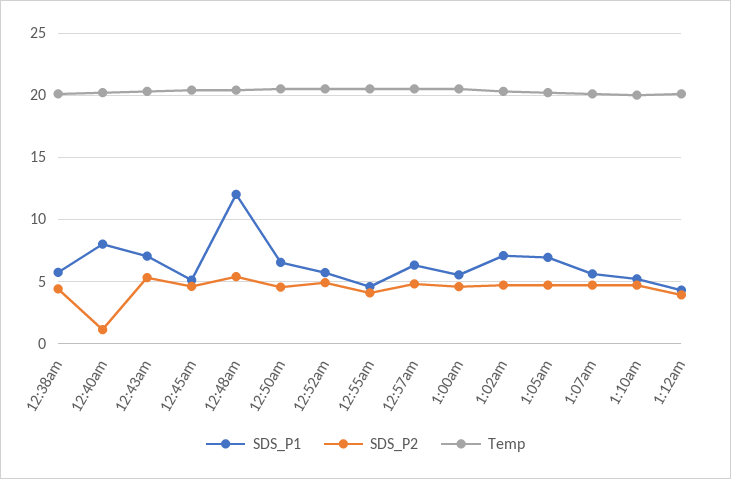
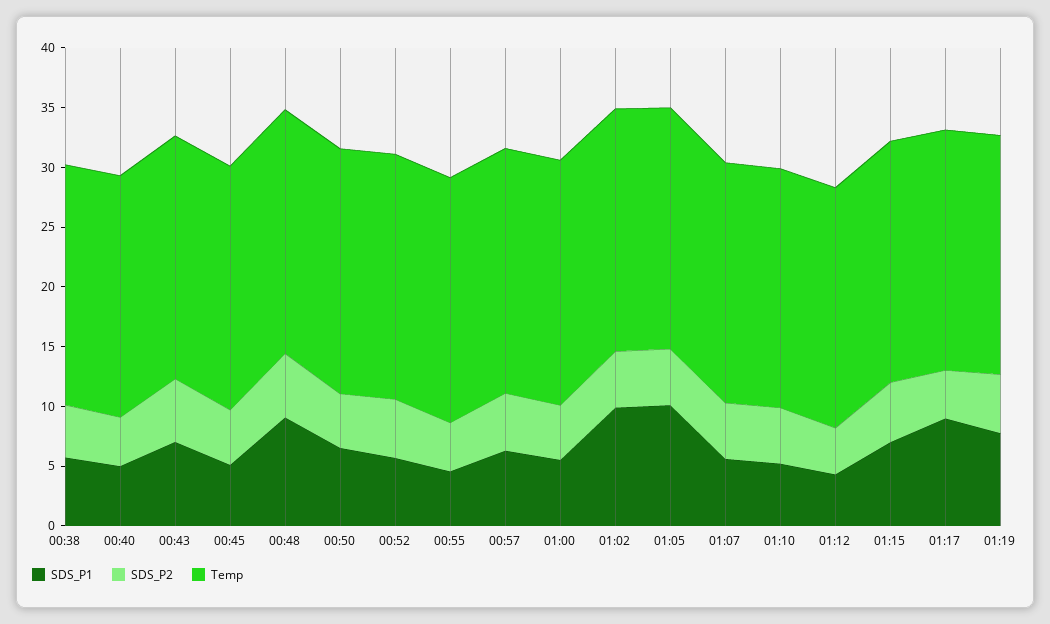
SDS_P1, 12:40am: 8 -> 5
SDS_P2, 12:40am: 1 -> 4
SDS_P1, 12:48am: 12 -> 9
SDS_P1, 1:02am: 7 -> 10
SDS_P1, 1:05am: 7 -> 10
SDS_P1, 01:15: none -> 7
SDS_P2, 01:15: none -> 5
Temp, 01:15: none -> 20
SDS_P1, 01:17: none -> 9
SDS_P2, 01:17: none -> 4
Temp, 01:17: none -> 20
SDS_P1, 01:19: none -> 8
SDS_P2, 01:19: none -> 5
Temp, 01:19: none -> 20

